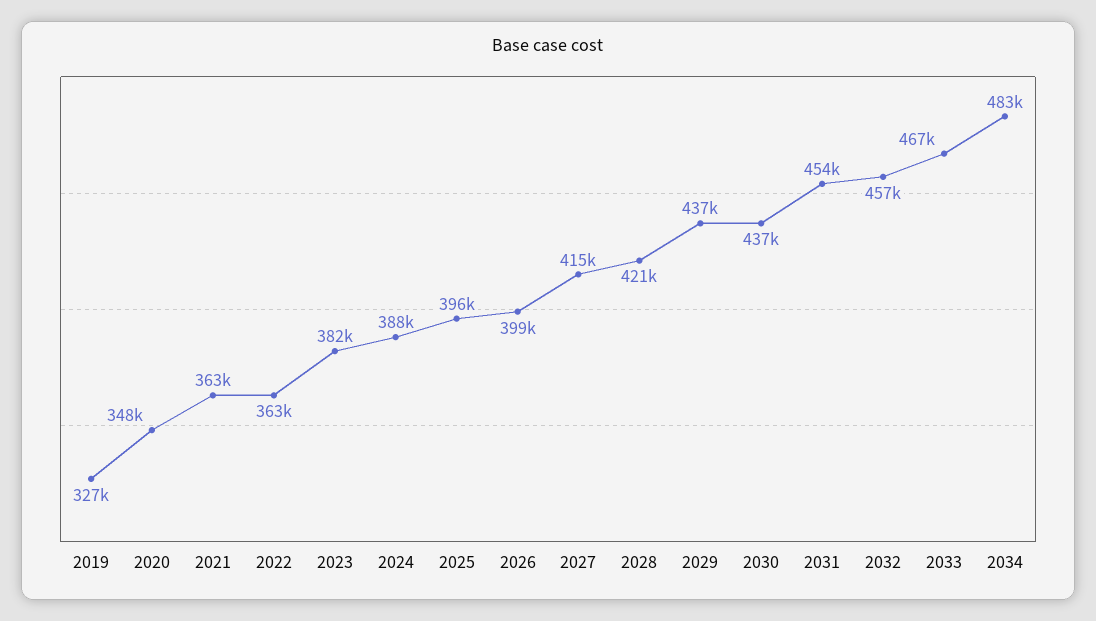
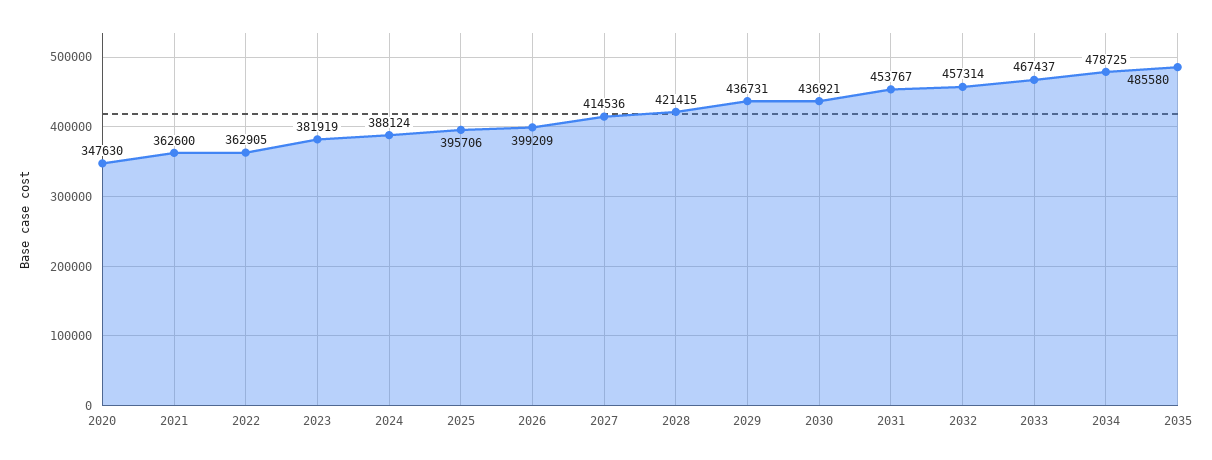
2019: 327000 -> none
2034: 483000 -> 478725
2035: none -> 485580

